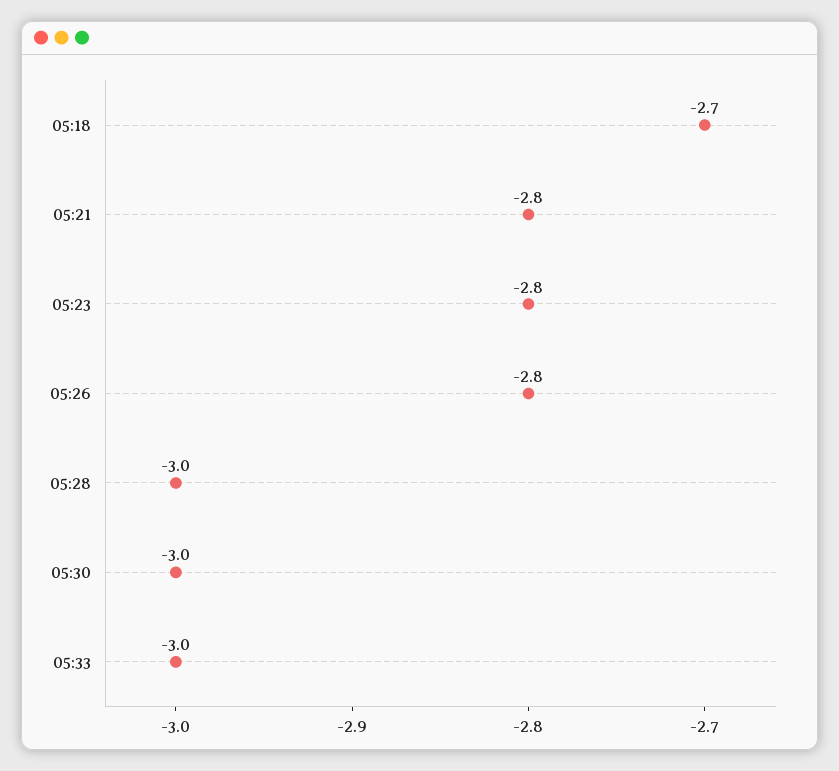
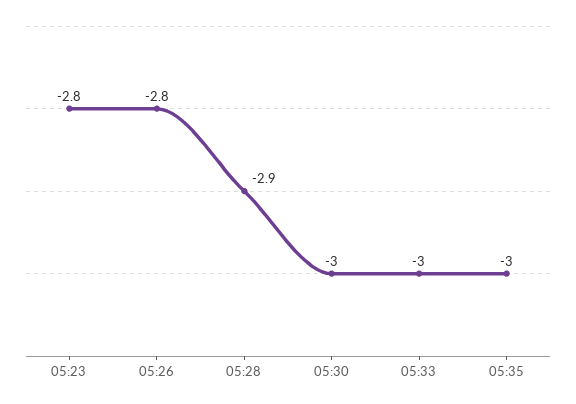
05:18: -2.7 -> none
05:21: -2.8 -> none
05:28: -3 -> -2.9
05:35: none -> -3

